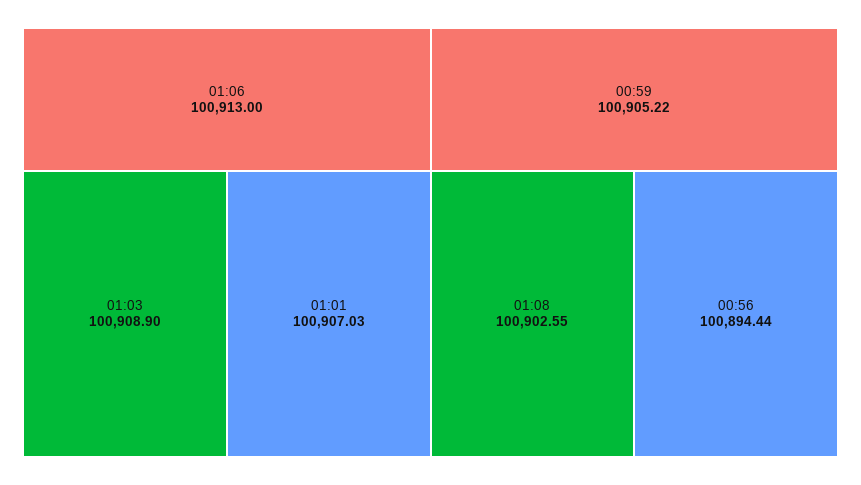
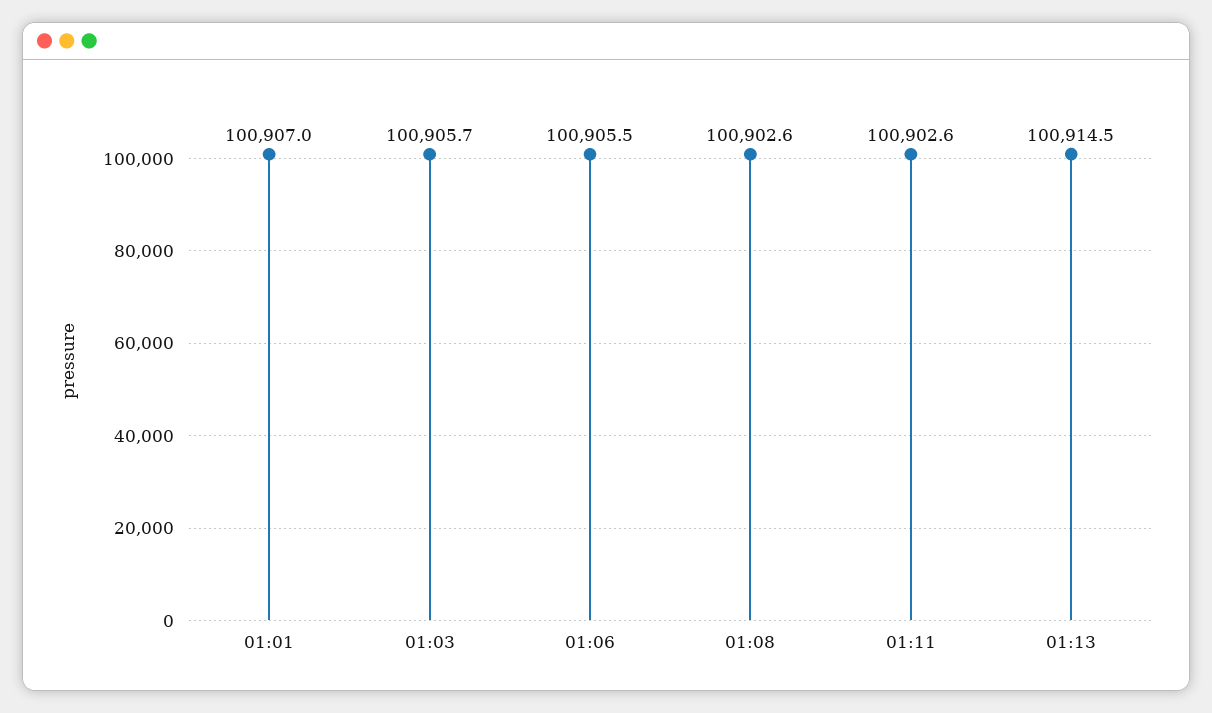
01:06: 100913 -> 100905.5
01:03: 100908.9 -> 100905.7
00:59: 100905.22 -> none
00:56: 100894.44 -> none
01:11: none -> 100902.6
01:13: none -> 100914.5

